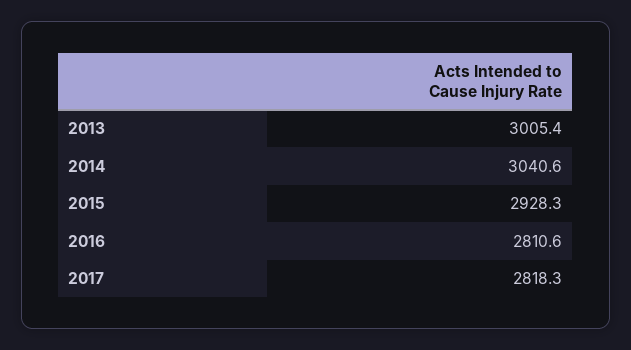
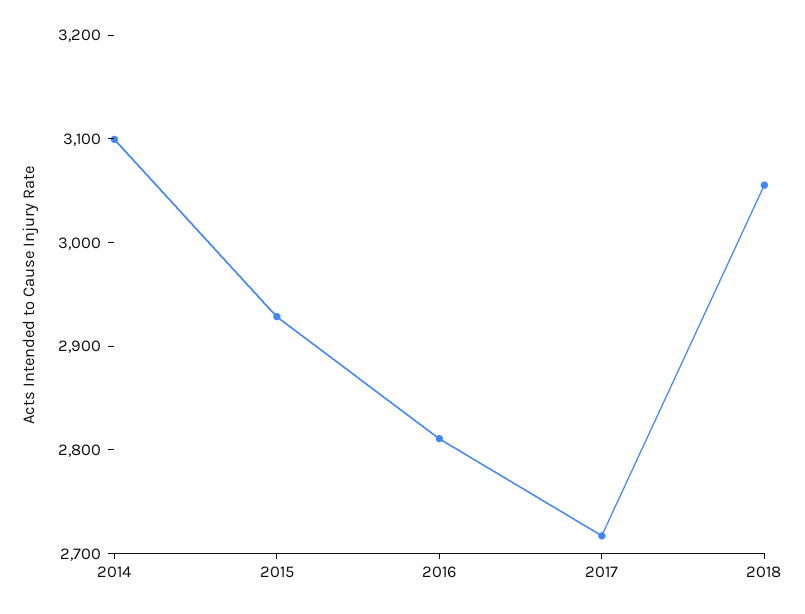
2013: 3005.4 -> none
2014: 3040.6 -> 3100
2017: 2818.3 -> 2720
2018: none -> 3060

